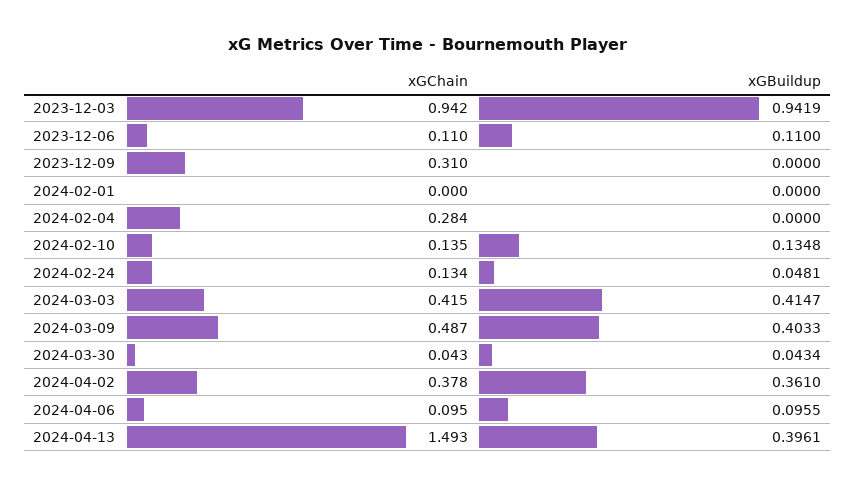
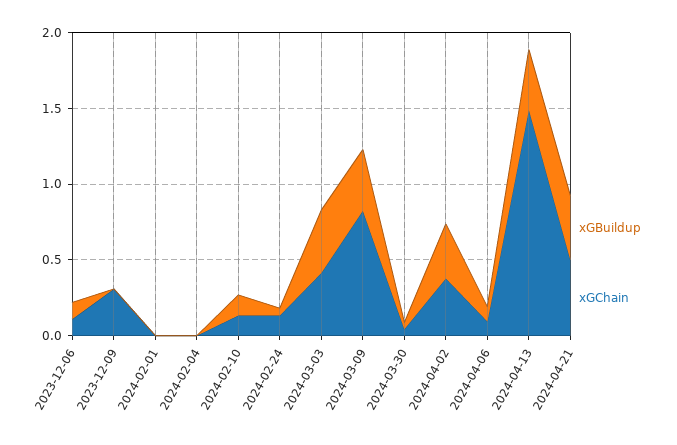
xGChain, 2023-12-03: 0.942 -> none
xGBuildup, 2023-12-03: 0.9419 -> none
xGChain, 2024-02-04: 0.284 -> 0
xGChain, 2024-03-09: 0.487 -> 0.8
xGBuildup, 2024-04-21: none -> 0.4
xGChain, 2024-04-21: none -> 0.5

